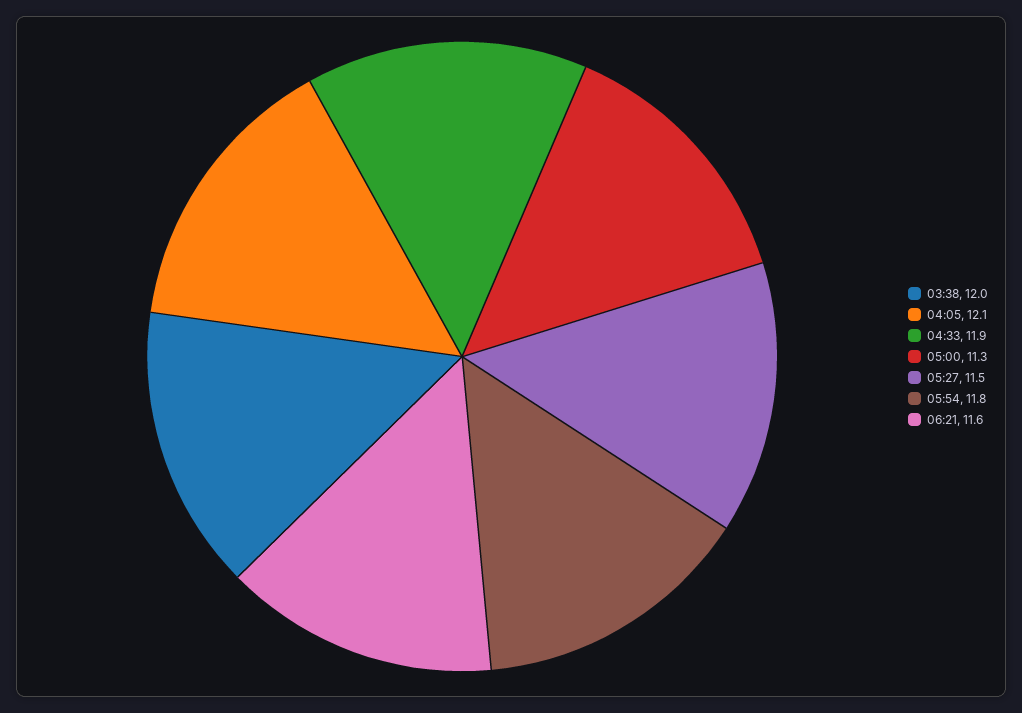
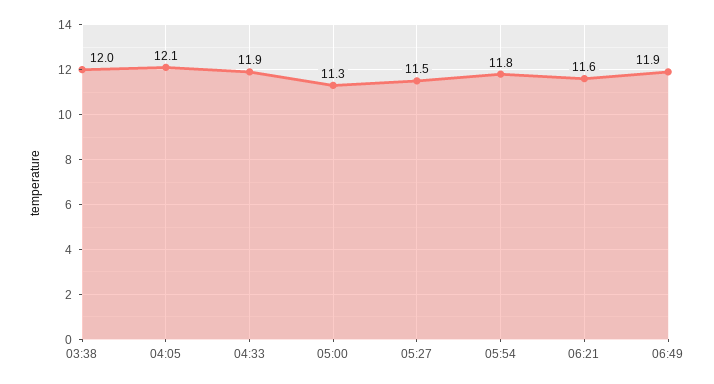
06:49: none -> 11.9

